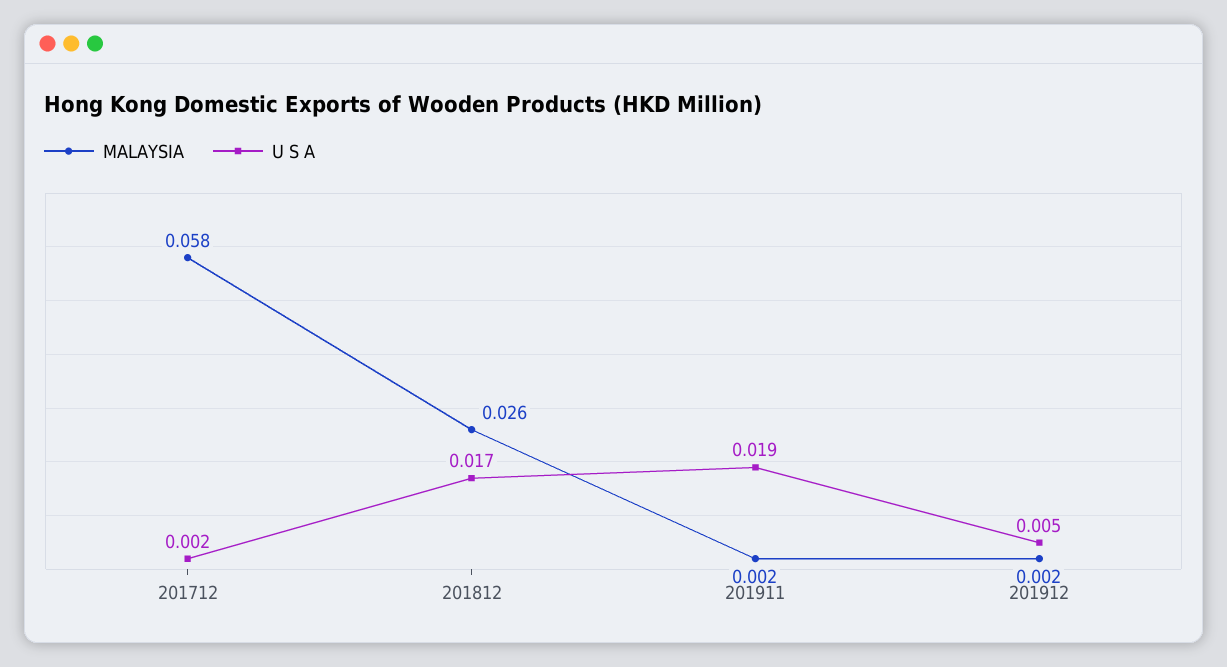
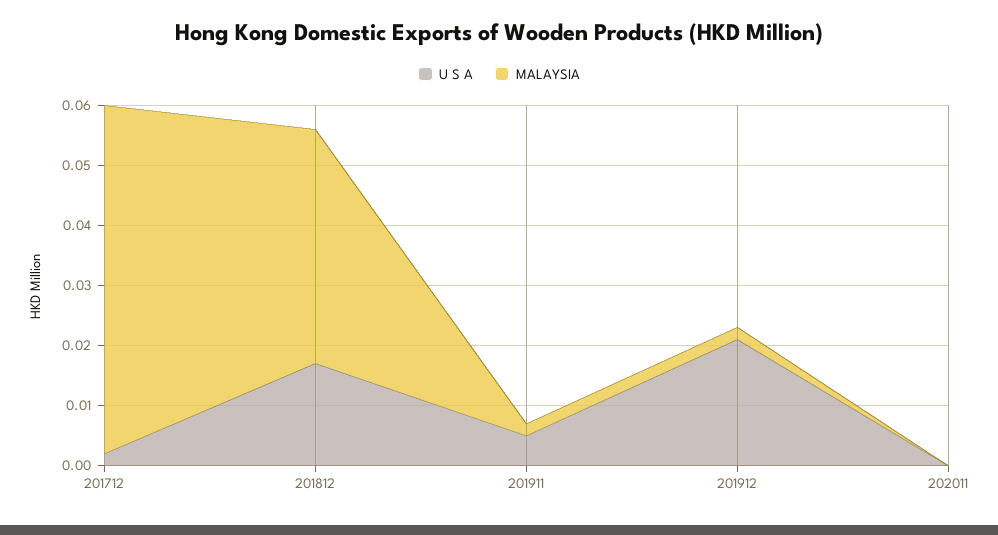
MALAYSIA, 201812: 0.026 -> 0.04
U S A, 201911: 0.019 -> 0.005
U S A, 201912: 0.005 -> 0.02
U S A, 202011: none -> 0
MALAYSIA, 202011: none -> 0

